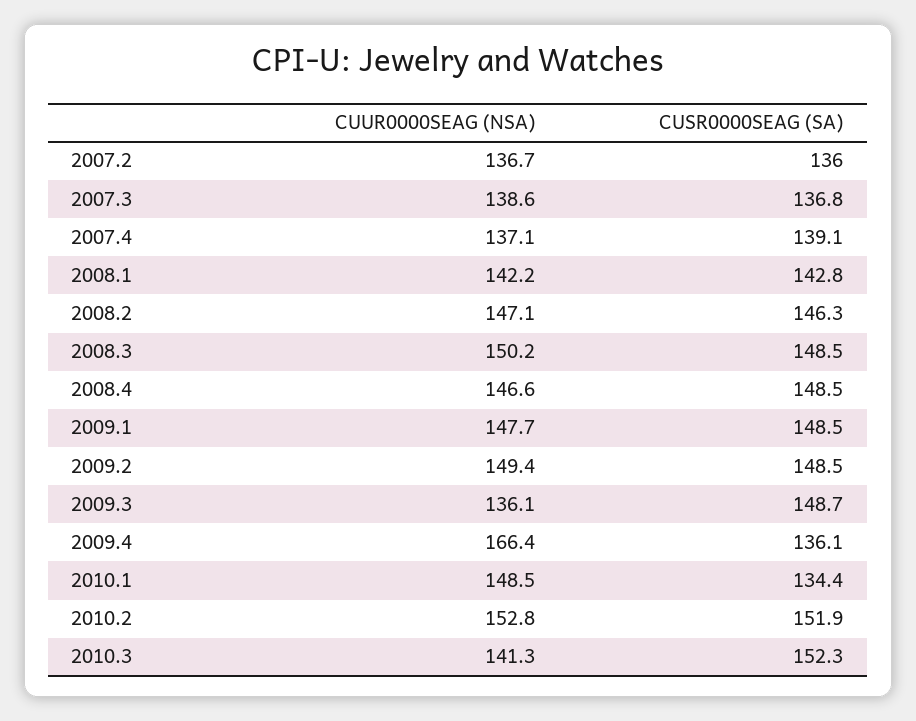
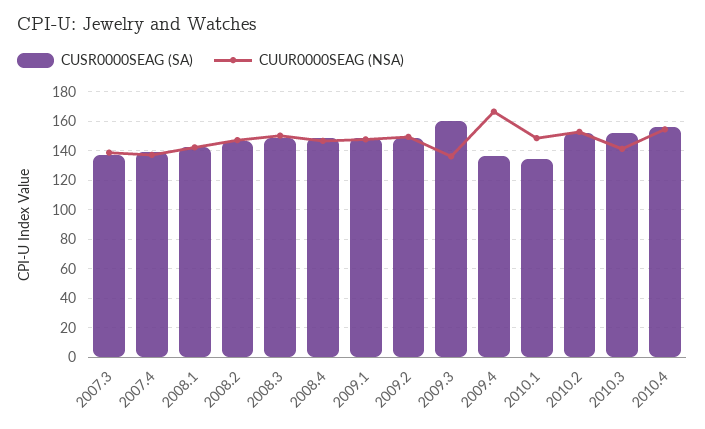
CUUR0000SEAG (NSA), 2007.2: 136.7 -> none
CUSR0000SEAG (SA), 2007.2: 136 -> none
CUSR0000SEAG (SA), 2009.3: 148.7 -> 160
CUSR0000SEAG (SA), 2010.4: none -> 155
CUUR0000SEAG (NSA), 2010.4: none -> 155

